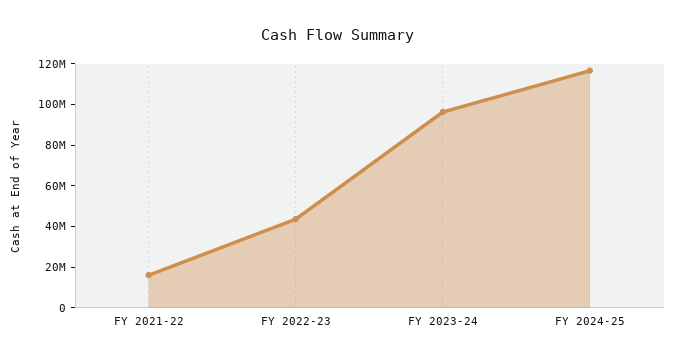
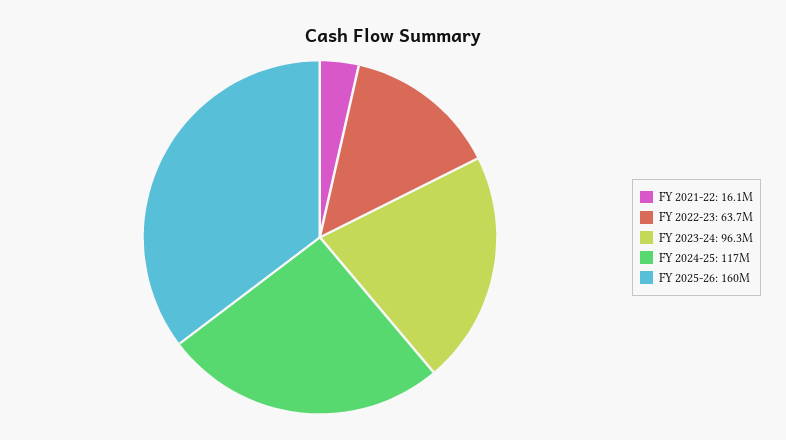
FY 2022-23: 45000000 -> 63700000
FY 2025-26: none -> 160000000

